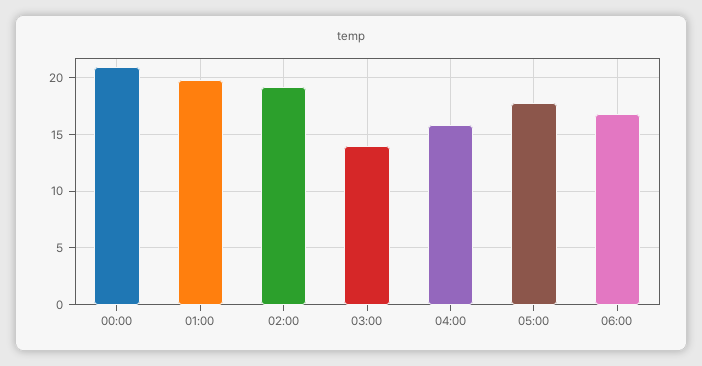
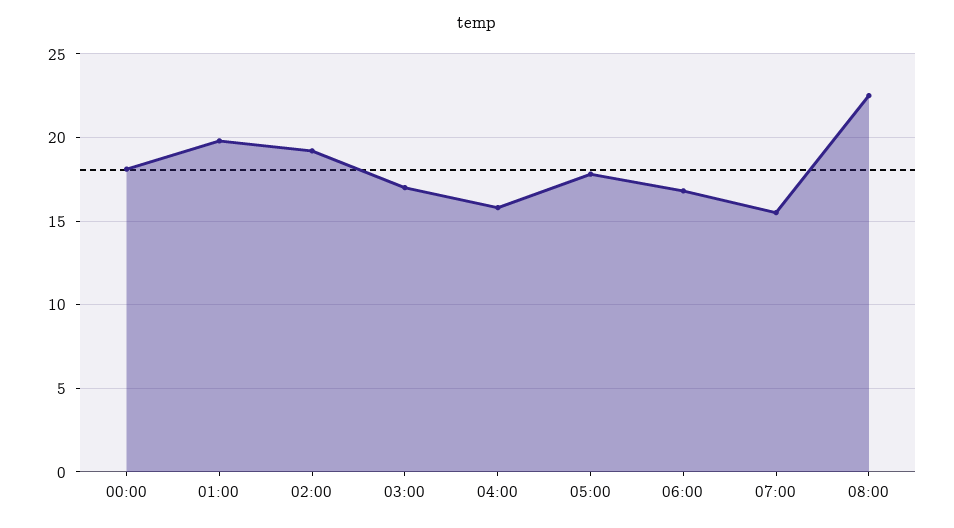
00:00: 21 -> 18
03:00: 14 -> 17
07:00: none -> 15.5
08:00: none -> 22.5

